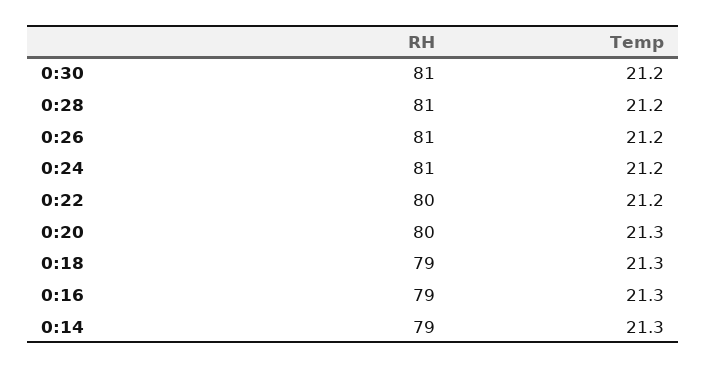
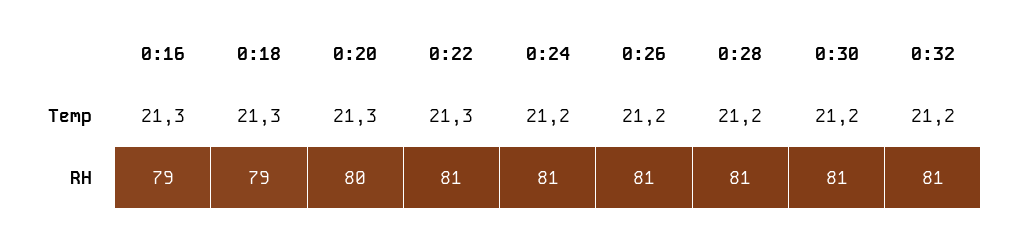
RH, 0:22: 80 -> 81
Temp, 0:22: 21.2 -> 21.3
RH, 0:14: 79 -> none
Temp, 0:14: 21.3 -> none
Temp, 0:32: none -> 21.2
RH, 0:32: none -> 81

